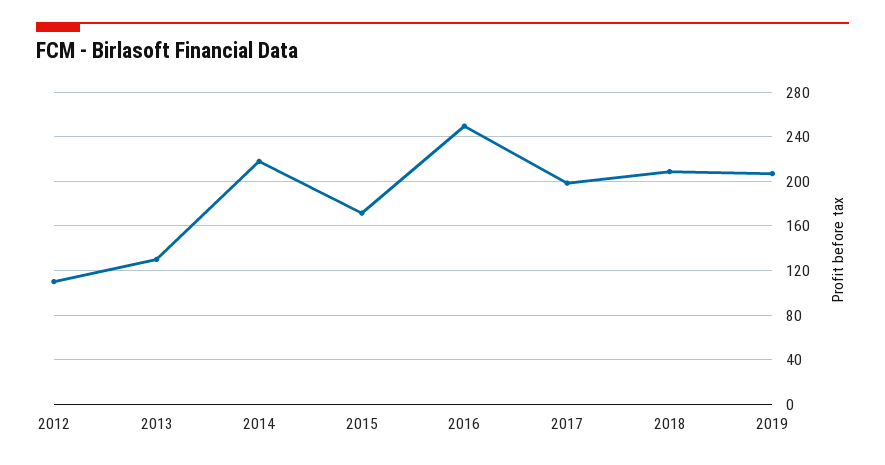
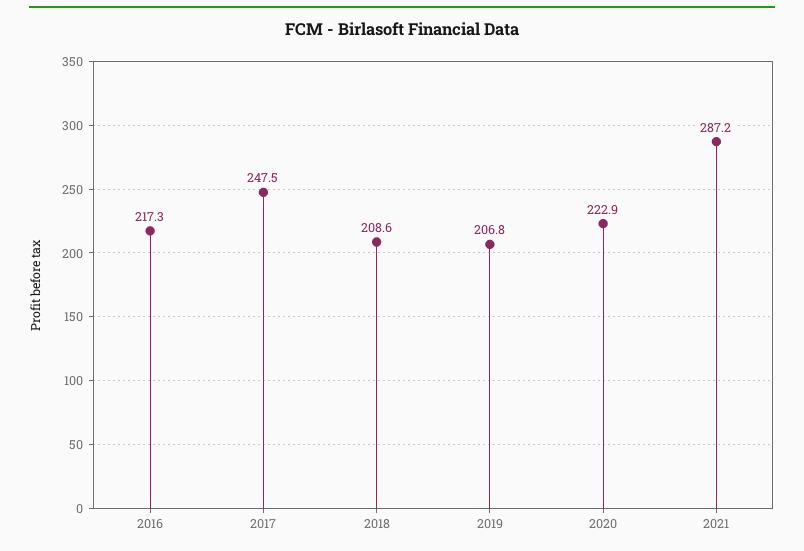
2012: 110 -> none
2013: 130 -> none
2014: 220 -> none
2015: 170 -> none
2016: 250 -> 217.3
2017: 200 -> 247.5
2020: none -> 222.9
2021: none -> 287.2

